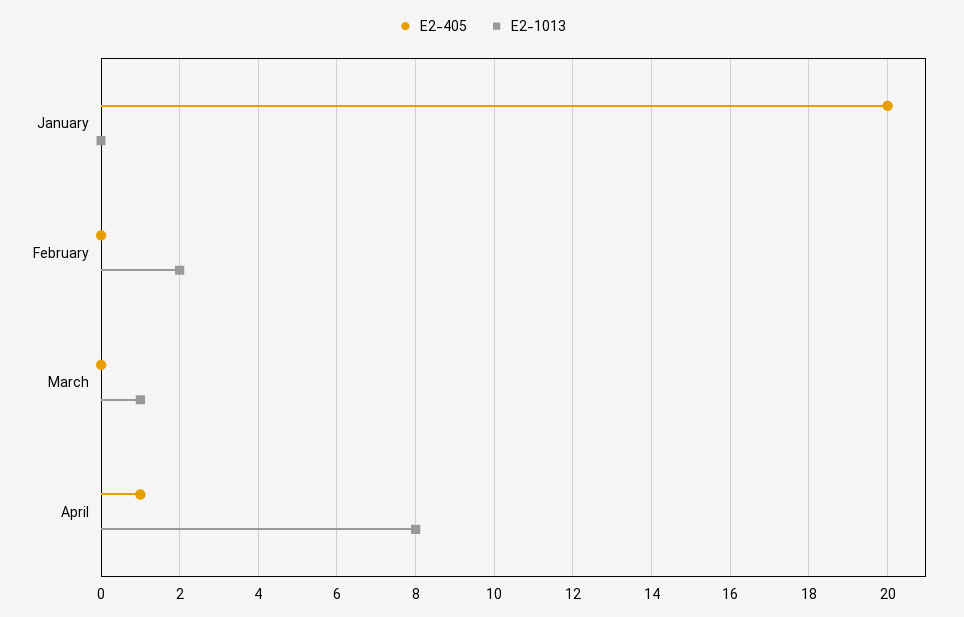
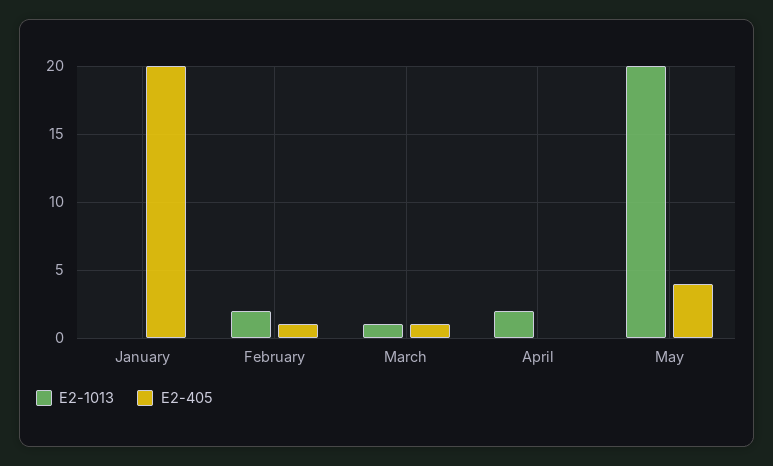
E2-405, February: 0 -> 1
E2-405, March: 0 -> 1
E2-405, April: 1 -> 0
E2-1013, April: 8 -> 2
E2-1013, May: none -> 20
E2-405, May: none -> 4

